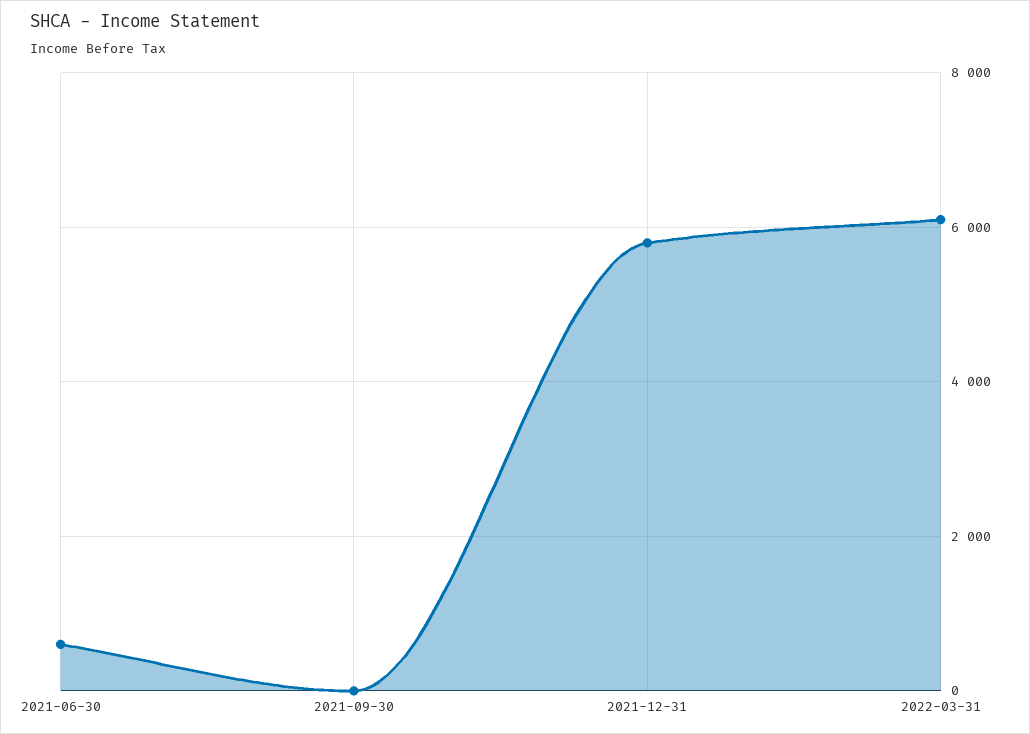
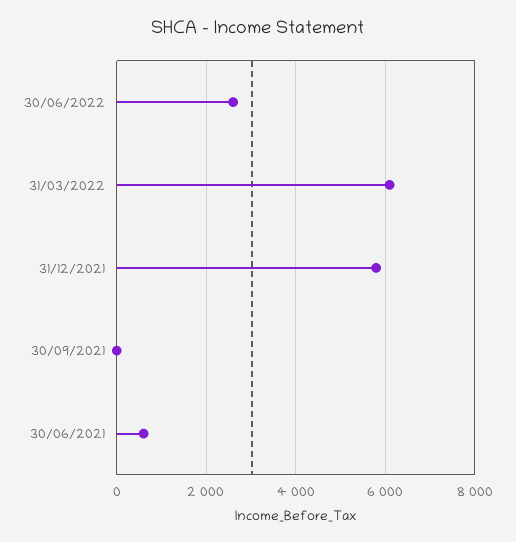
30/06/2022: none -> 2600

